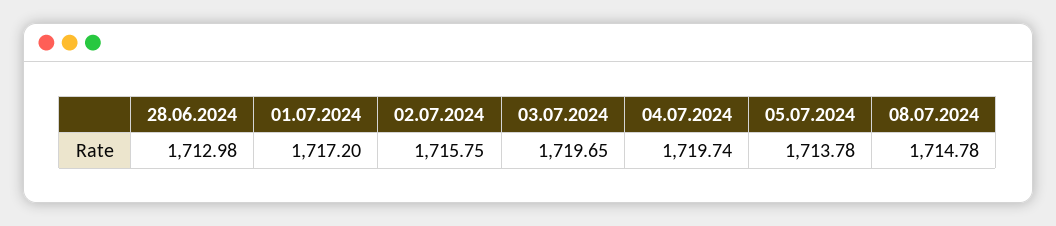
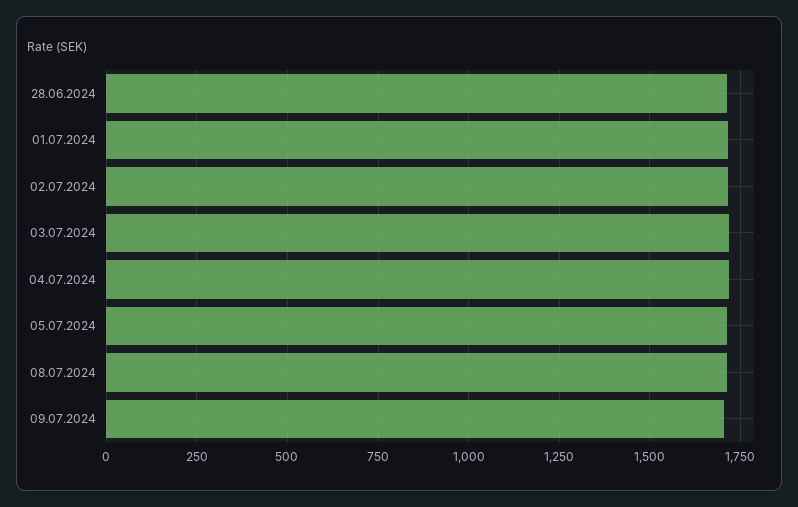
09.07.2024: none -> 1700

